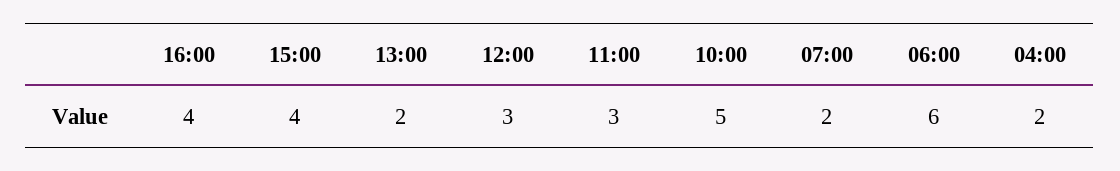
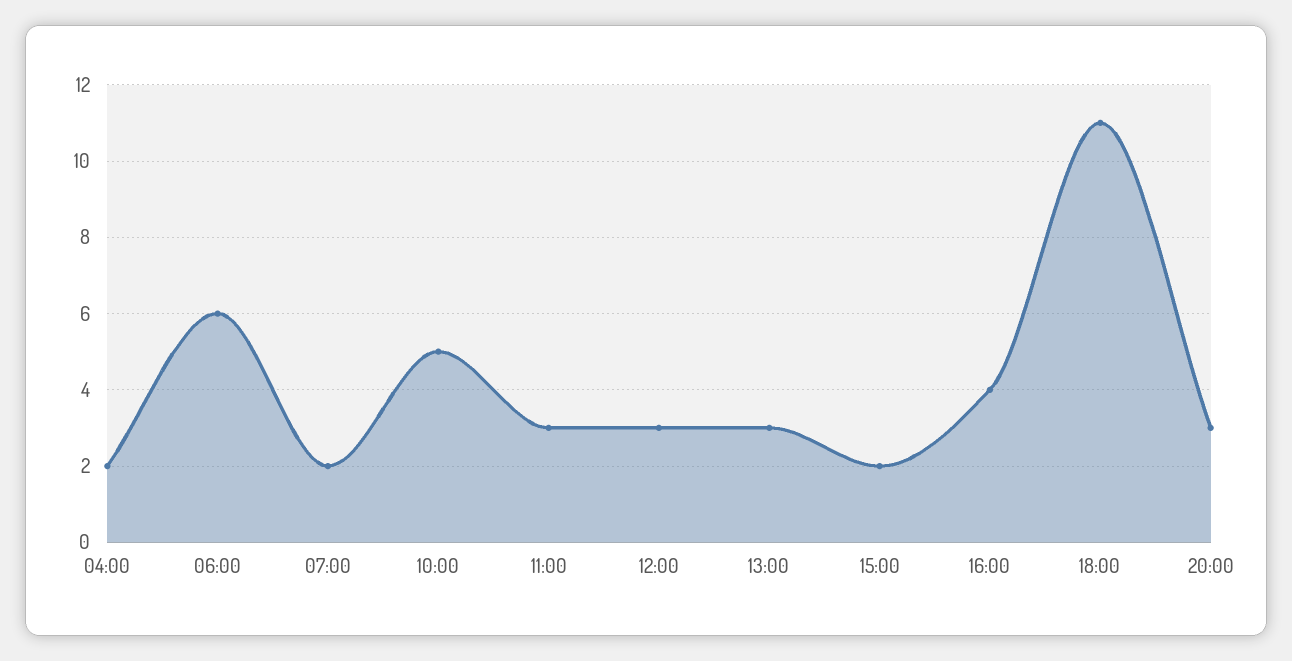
15:00: 4 -> 2
13:00: 2 -> 3
18:00: none -> 11
20:00: none -> 3

